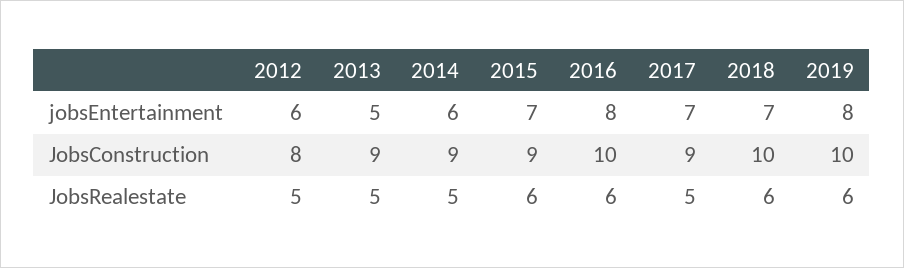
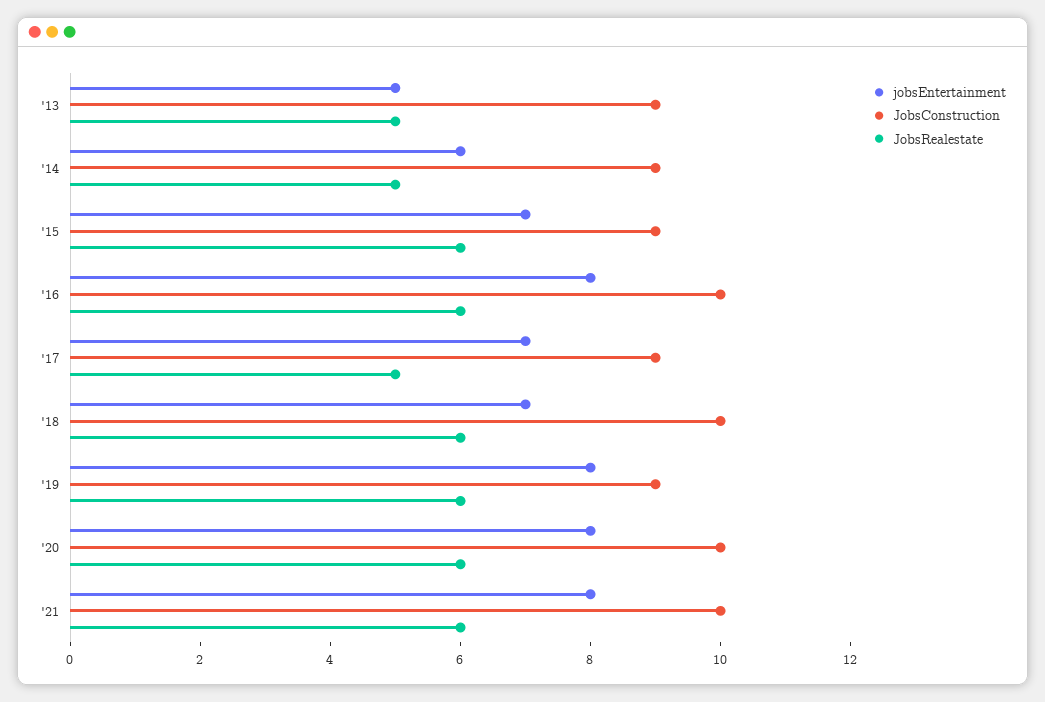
jobsEntertainment, 2012: 6 -> none
JobsConstruction, 2012: 8 -> none
JobsConstruction, 2019: 10 -> 9
JobsRealestate, 2012: 5 -> none
jobsEntertainment, '20: none -> 8
JobsConstruction, '20: none -> 10
JobsRealestate, '20: none -> 6
jobsEntertainment, '21: none -> 8
JobsConstruction, '21: none -> 10
JobsRealestate, '21: none -> 6

